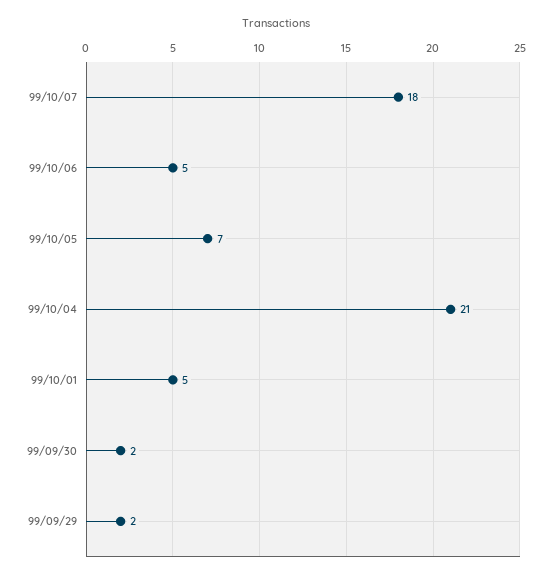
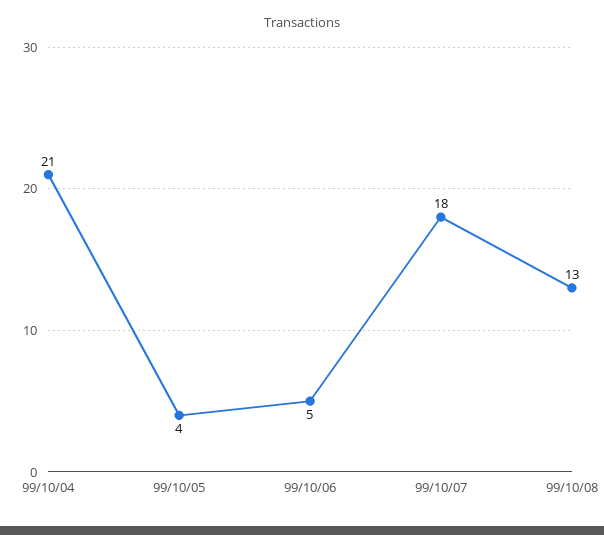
99/10/05: 7 -> 4
99/10/01: 5 -> none
99/09/30: 2 -> none
99/09/29: 2 -> none
99/10/08: none -> 13

